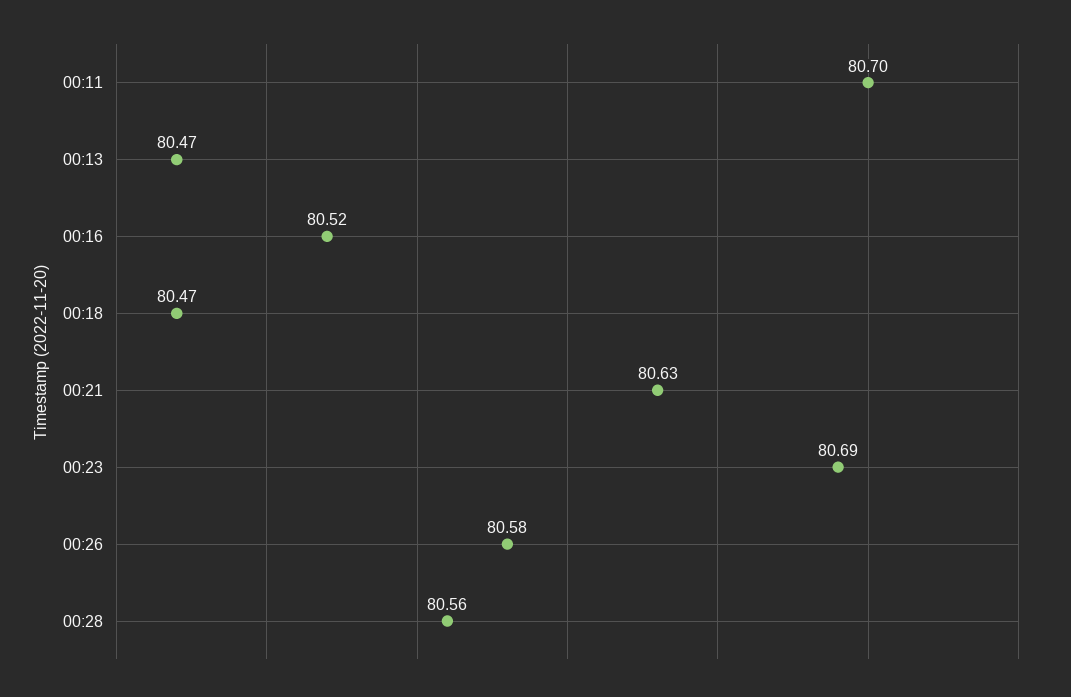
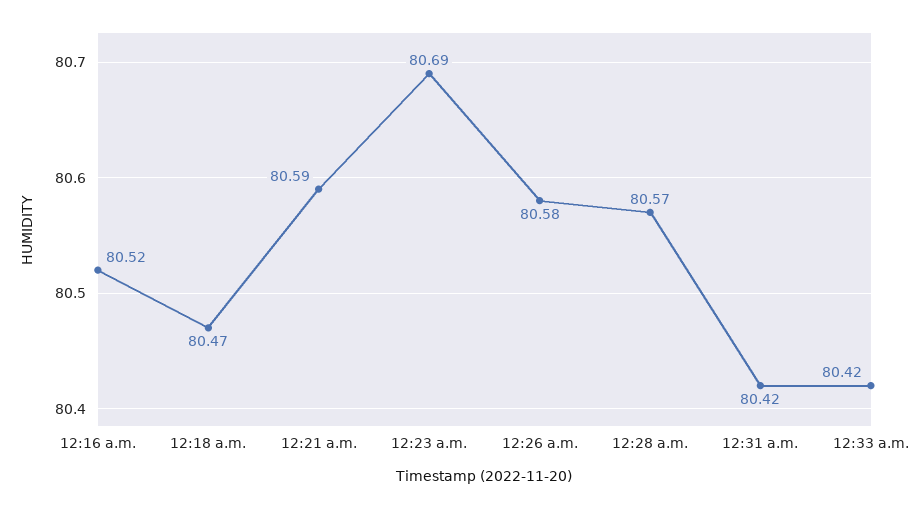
00:11: 80.7 -> none
00:13: 80.47 -> none
00:21: 80.63 -> 80.59
00:28: 80.56 -> 80.57
12:31 a.m.: none -> 80.42
12:33 a.m.: none -> 80.42

